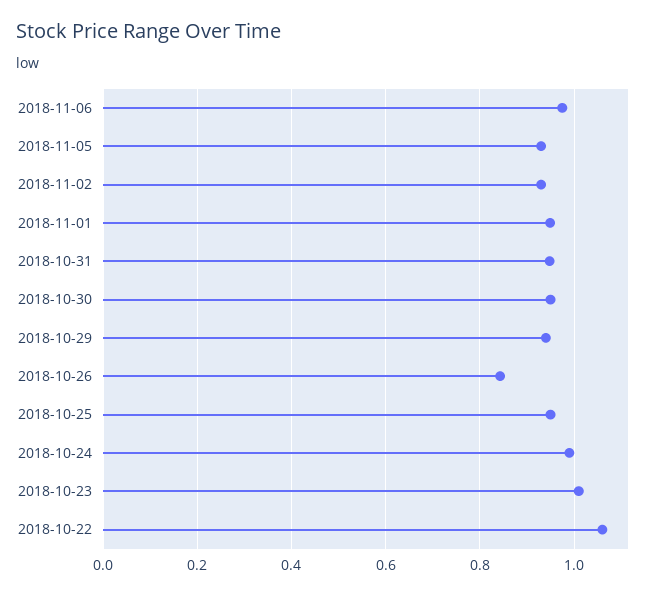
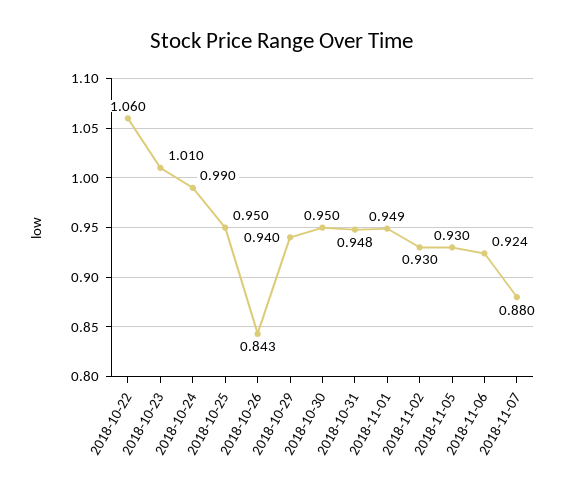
2018-11-06: 0.98 -> 0.924
2018-11-07: none -> 0.88

